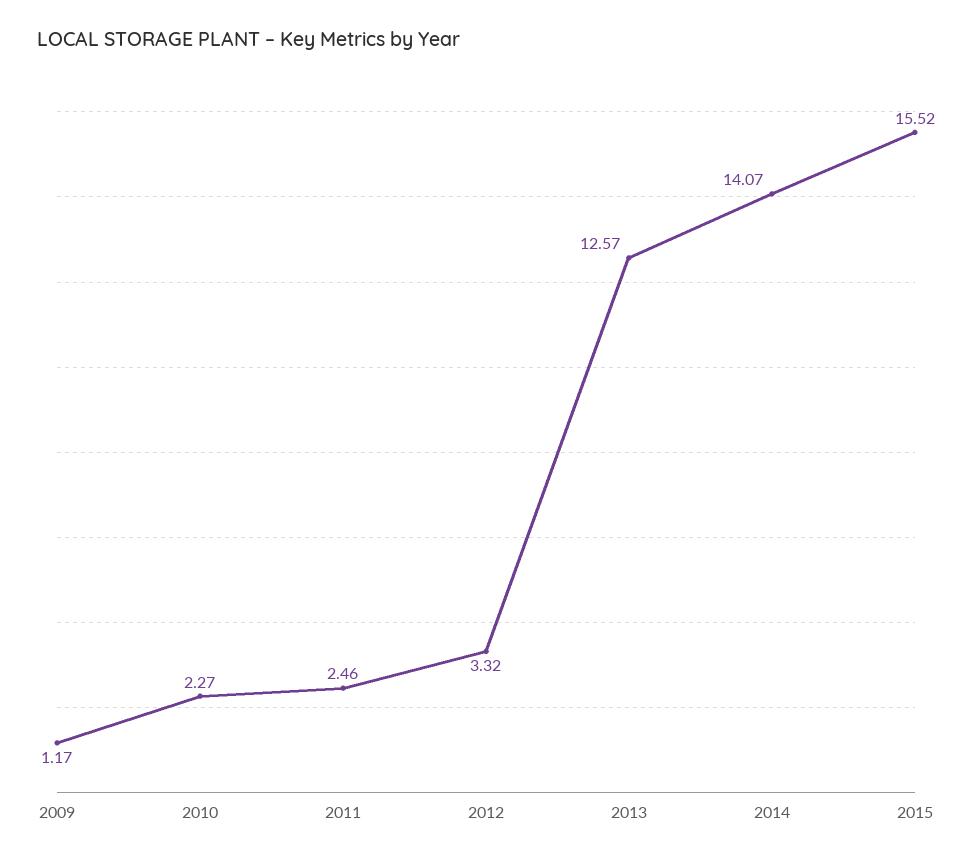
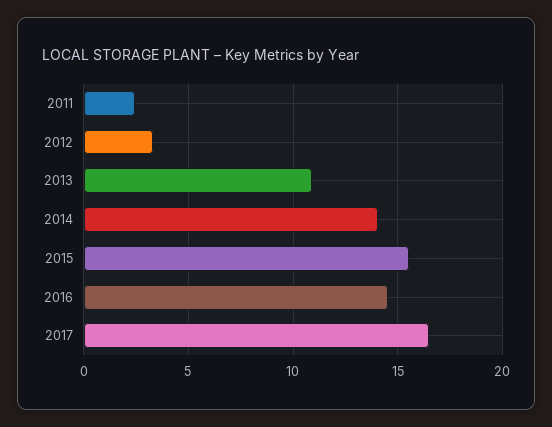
2009: 1.17 -> none
2010: 2.27 -> none
2013: 12.57 -> 11
2016: none -> 14.5
2017: none -> 16.5

